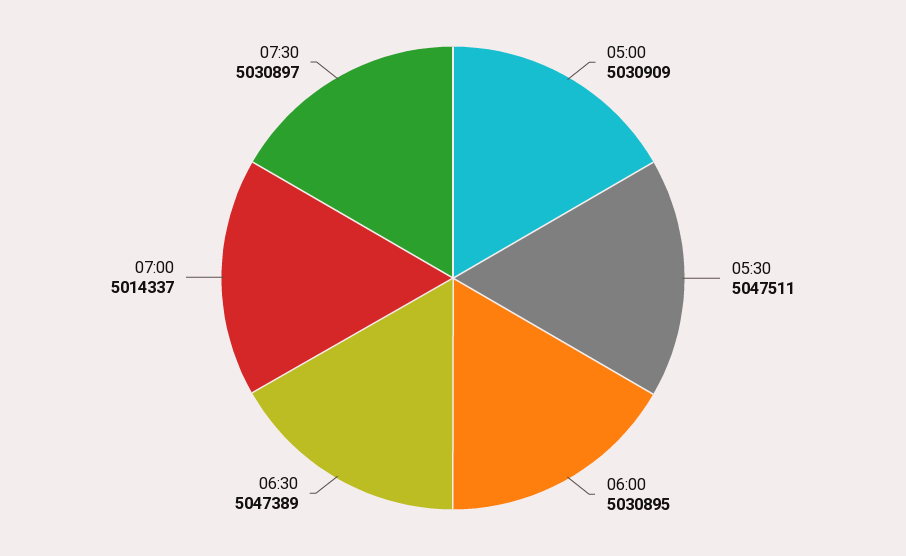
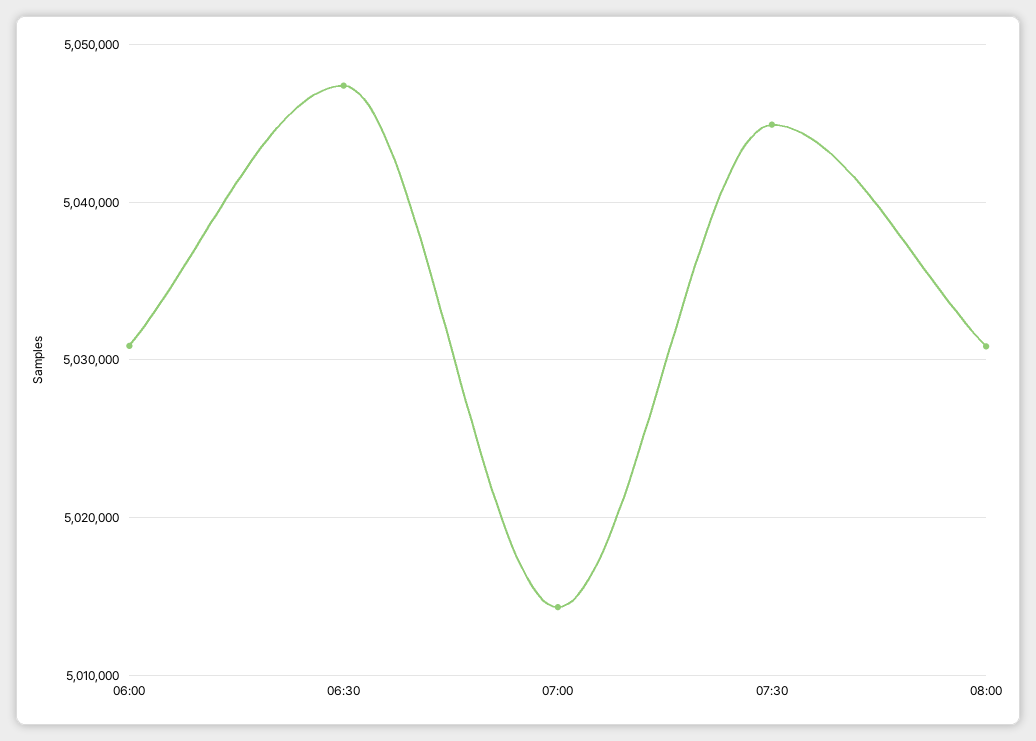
05:00: 5030909 -> none
05:30: 5047511 -> none
07:30: 5030897 -> 5045000
08:00: none -> 5031000

